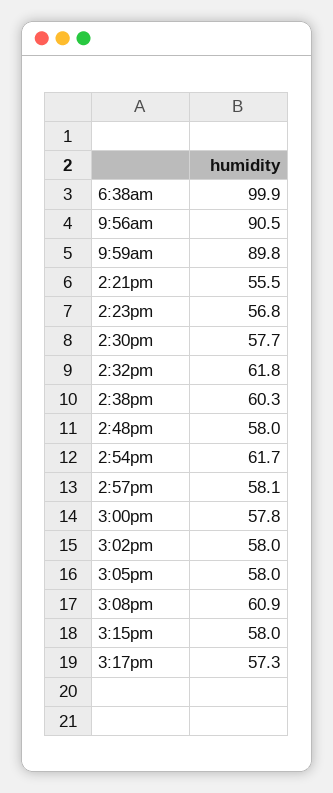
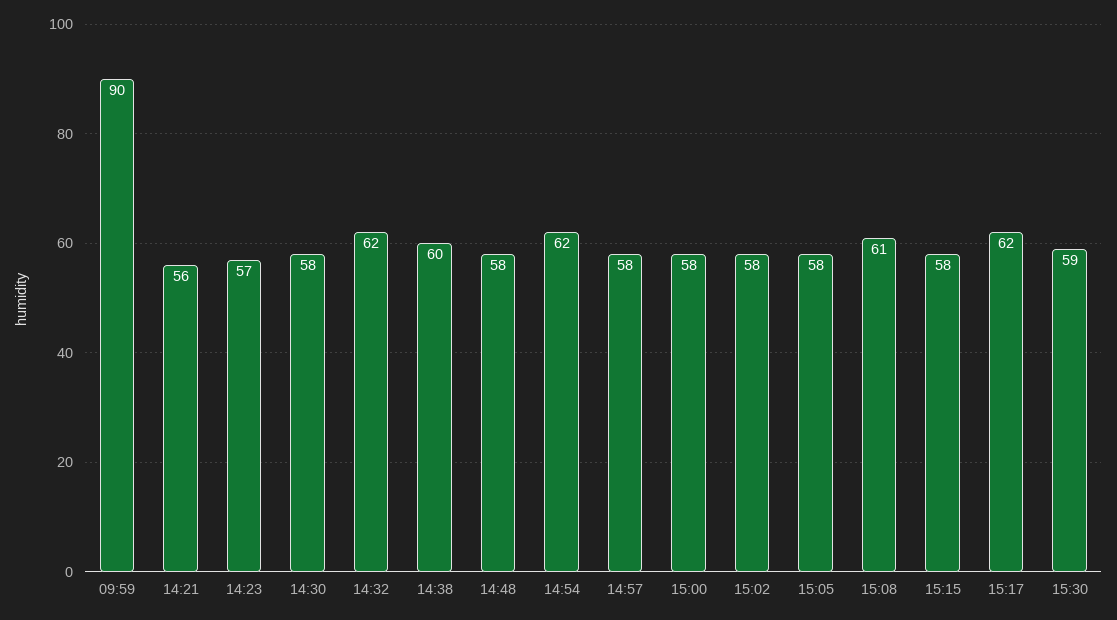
6:38am: 99.9 -> none
9:56am: 90.5 -> none
3:17pm: 57.3 -> 62
15:30: none -> 59

